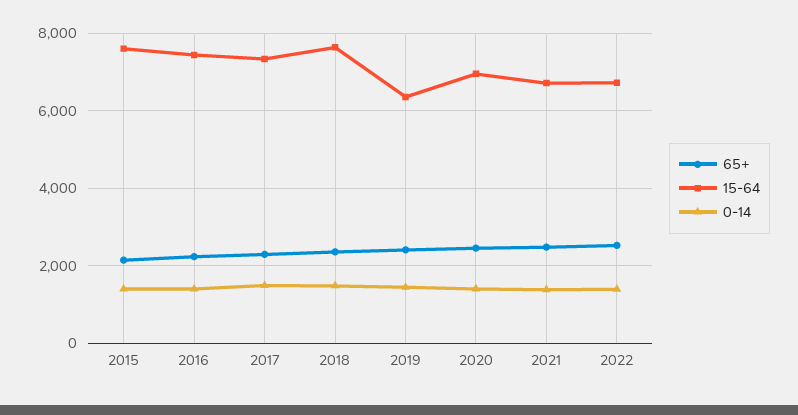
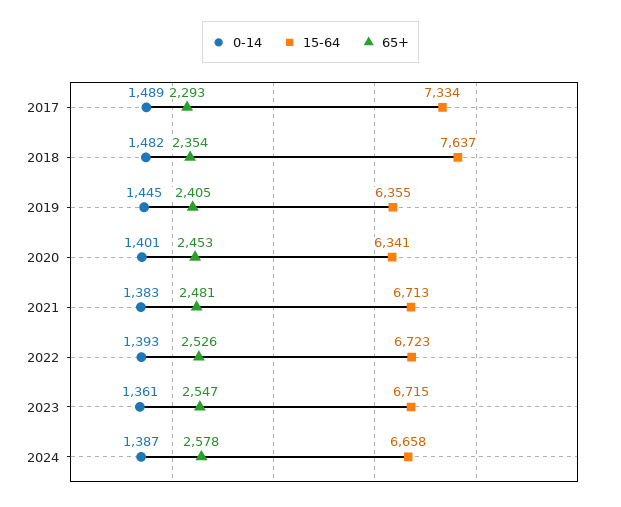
65+, 2015: 2200 -> none
15-64, 2015: 7600 -> none
0-14, 2015: 1400 -> none
65+, 2016: 2200 -> none
15-64, 2016: 7400 -> none
0-14, 2016: 1400 -> none
15-64, 2020: 7000 -> 6341
0-14, 2023: none -> 1361
15-64, 2023: none -> 6715
65+, 2023: none -> 2547
0-14, 2024: none -> 1387
15-64, 2024: none -> 6658
65+, 2024: none -> 2578

